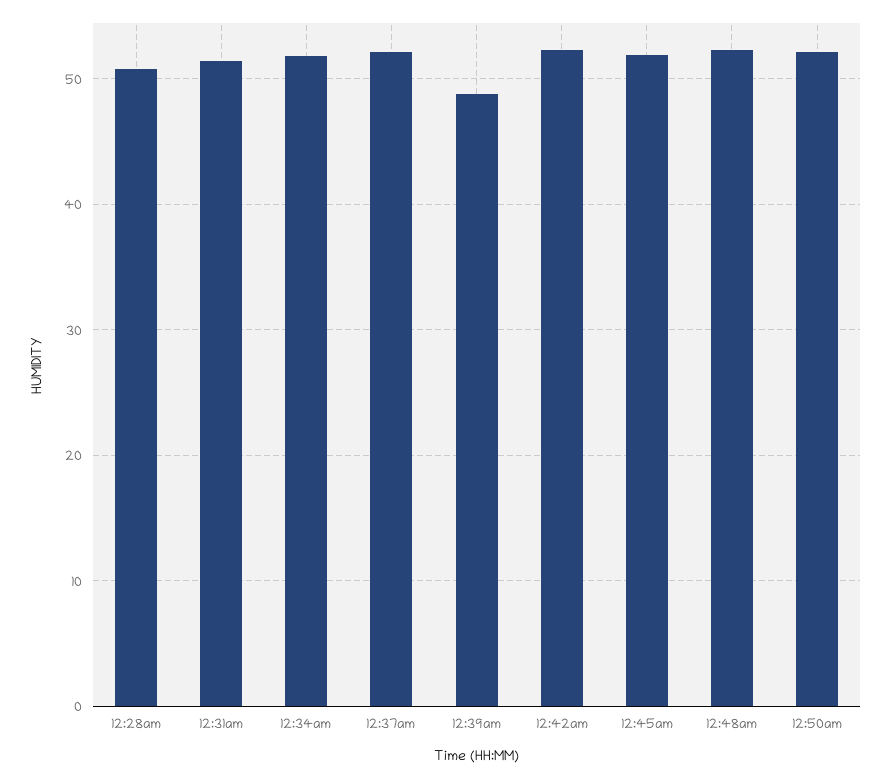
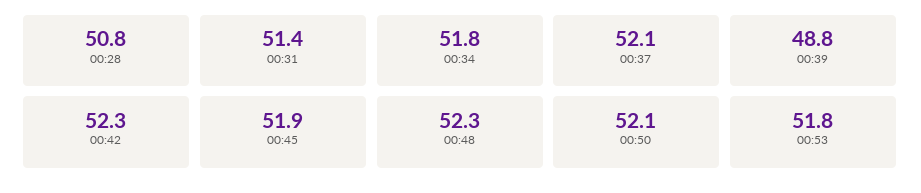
00:53: none -> 51.8

